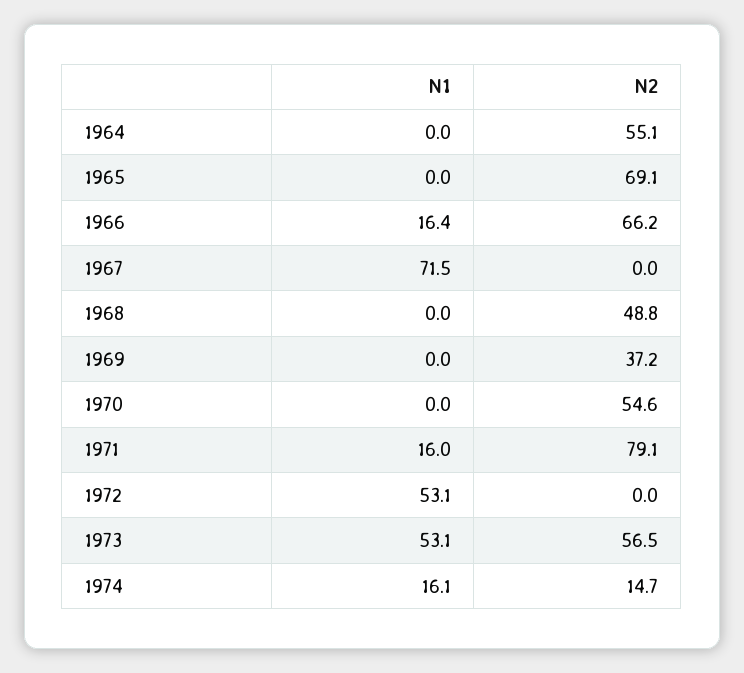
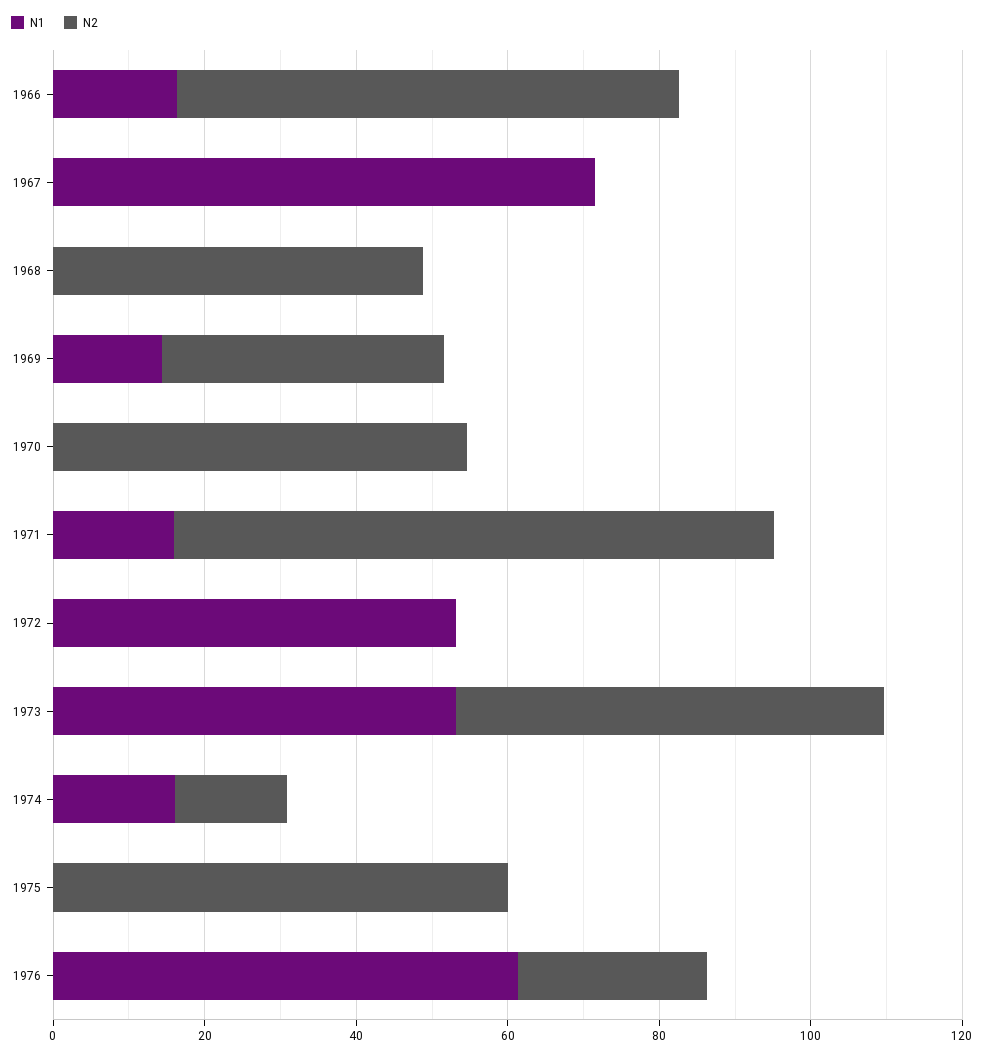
N1, 1964: 0 -> none
N2, 1964: 55.1 -> none
N1, 1965: 0 -> none
N2, 1965: 69.1 -> none
N1, 1969: 0 -> 15
N1, 1975: none -> 0
N2, 1975: none -> 60
N1, 1976: none -> 60
N2, 1976: none -> 25

